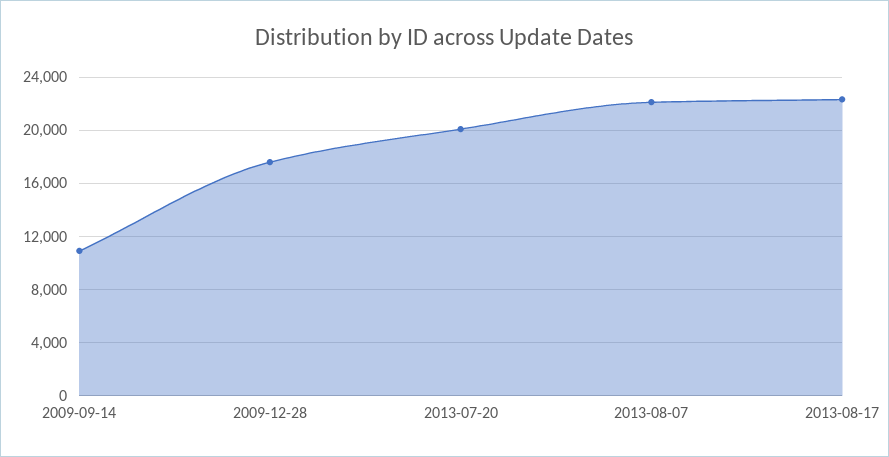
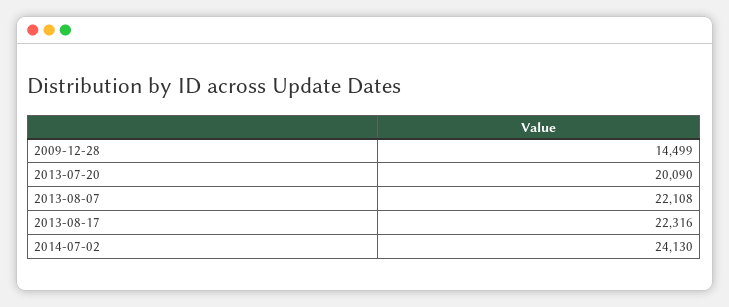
2009-09-14: 11000 -> none
2009-12-28: 17500 -> 14499
2014-07-02: none -> 24130

